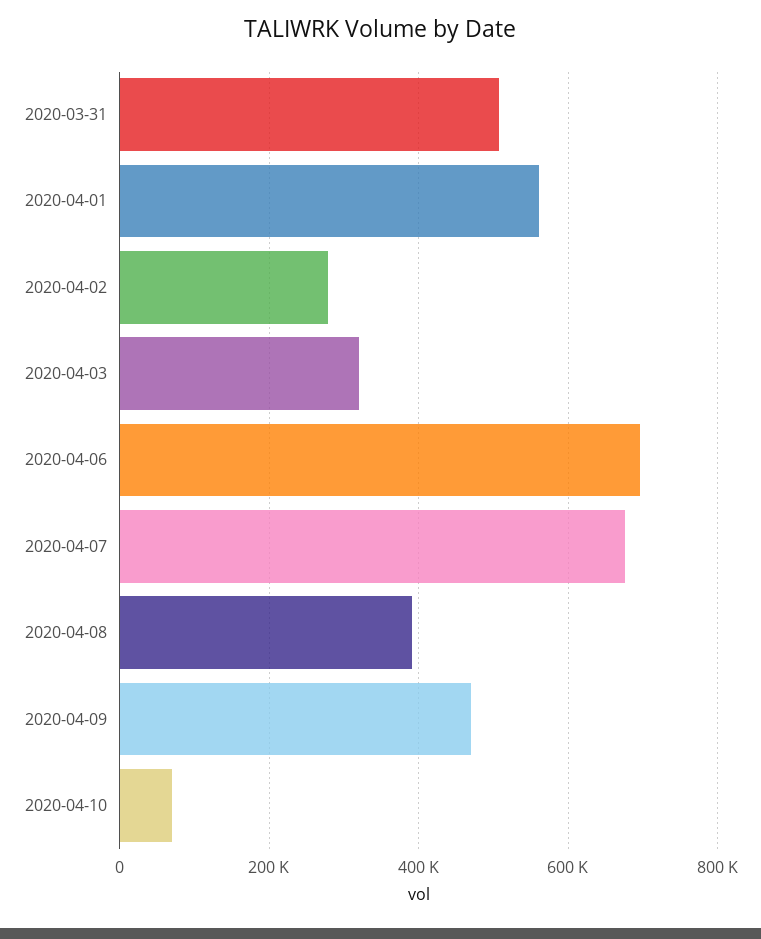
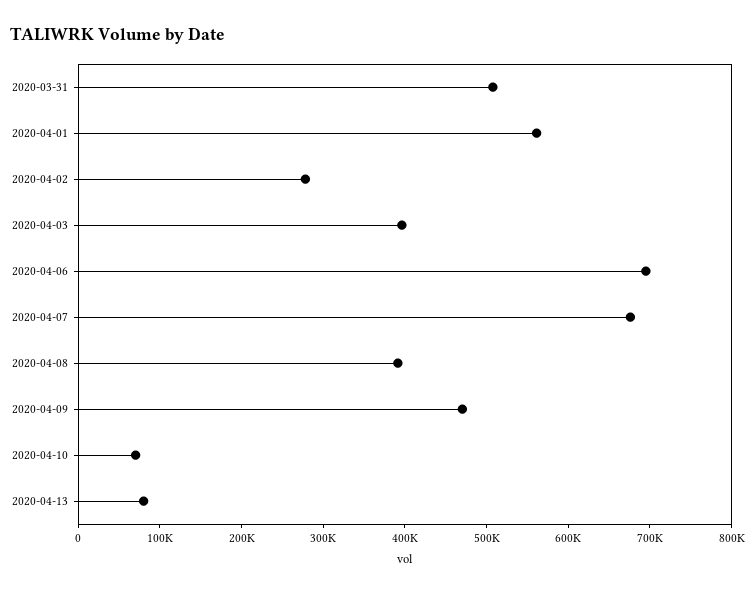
2020-04-03: 320000 -> 400000
2020-04-13: none -> 80000

